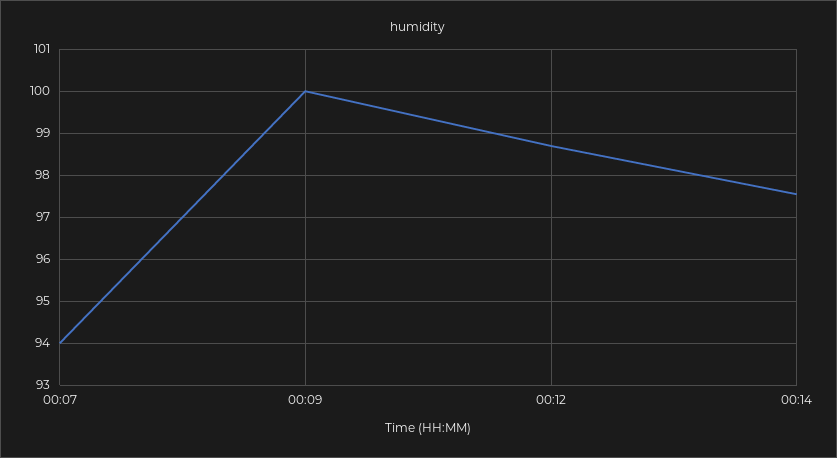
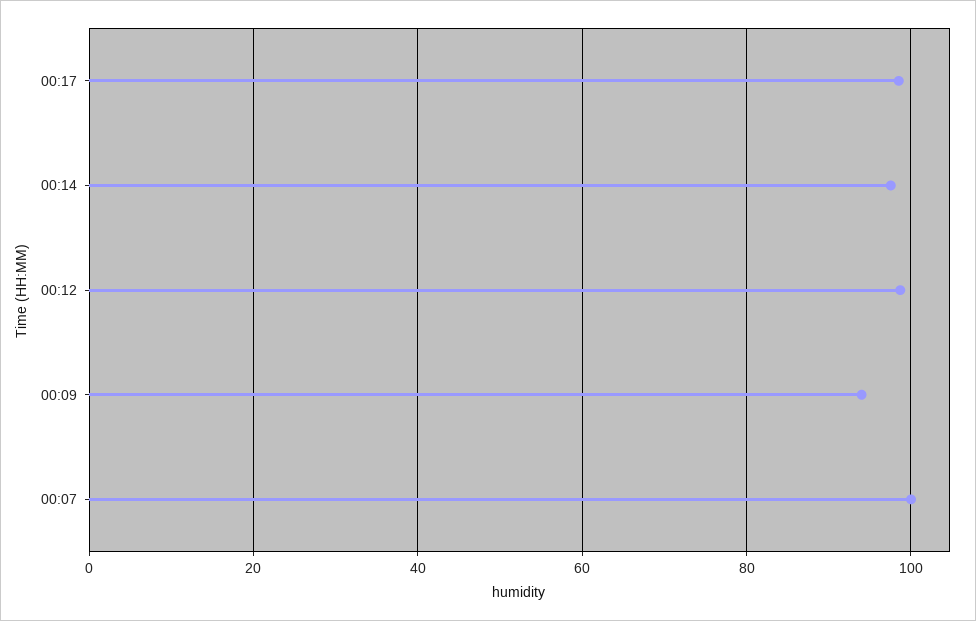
00:07: 94 -> 100
00:09: 100 -> 94
00:17: none -> 98

